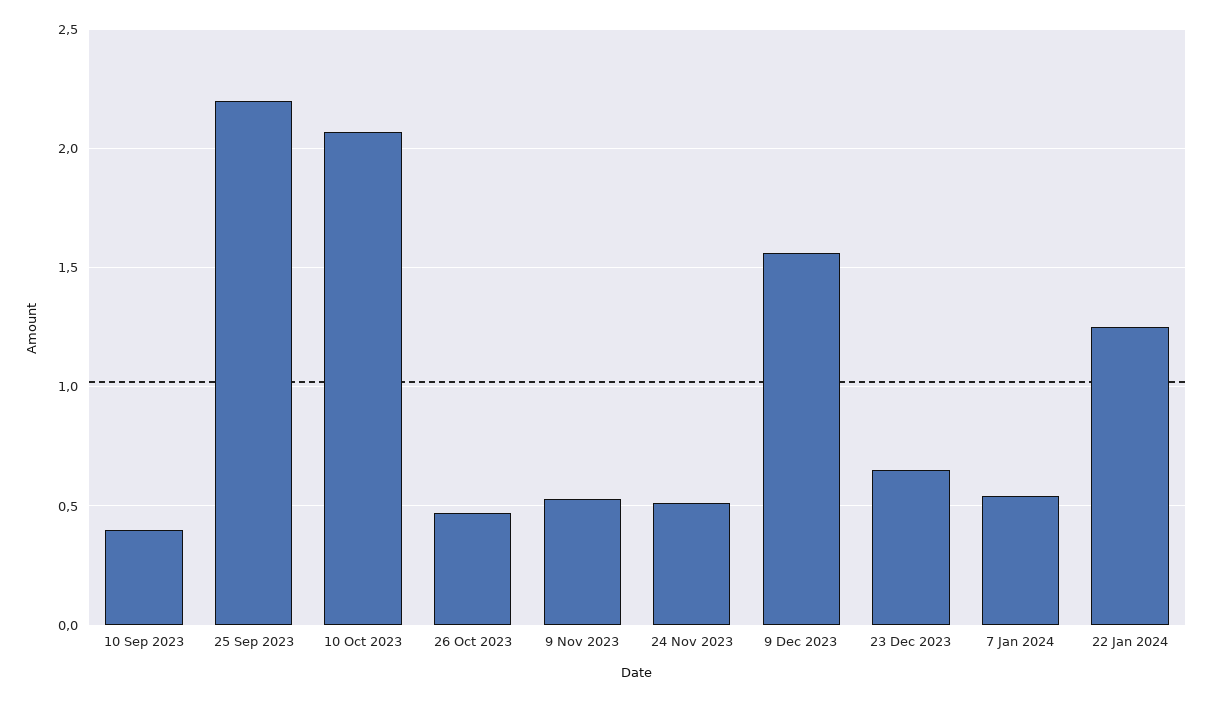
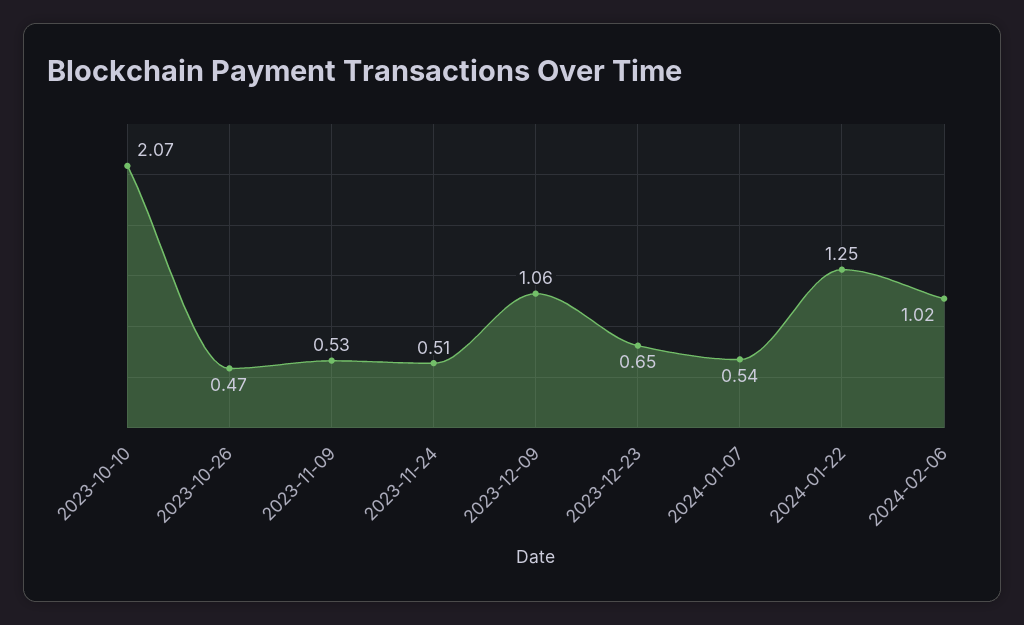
10 Sep 2023: 0.4 -> none
25 Sep 2023: 2.2 -> none
9 Dec 2023: 1.55 -> 1.06
2024-02-06: none -> 1.02

